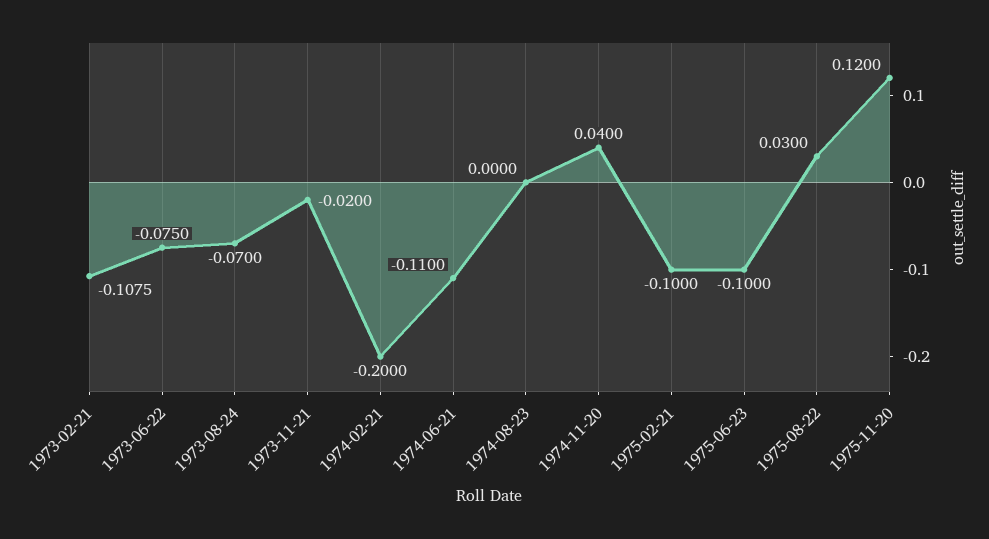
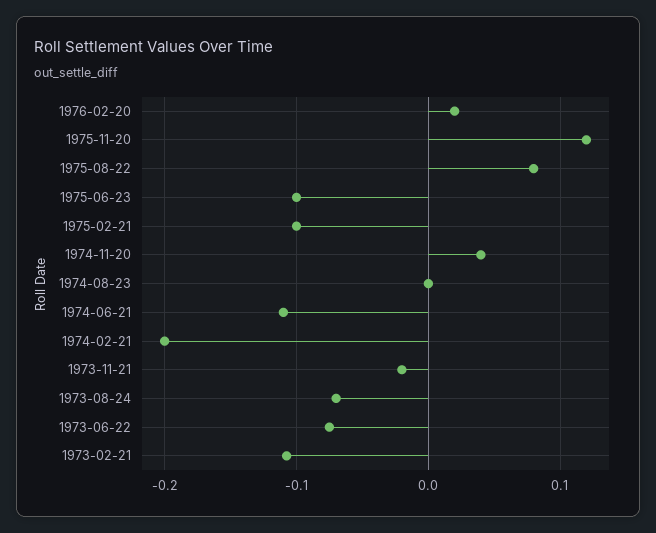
1975-08-22: 0.03 -> 0.08
1976-02-20: none -> 0.02

